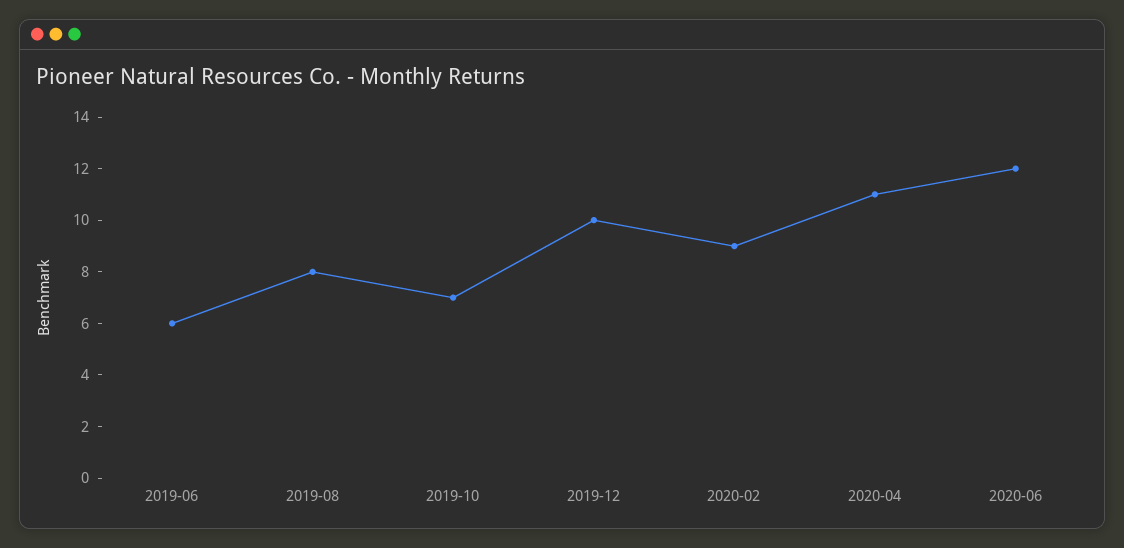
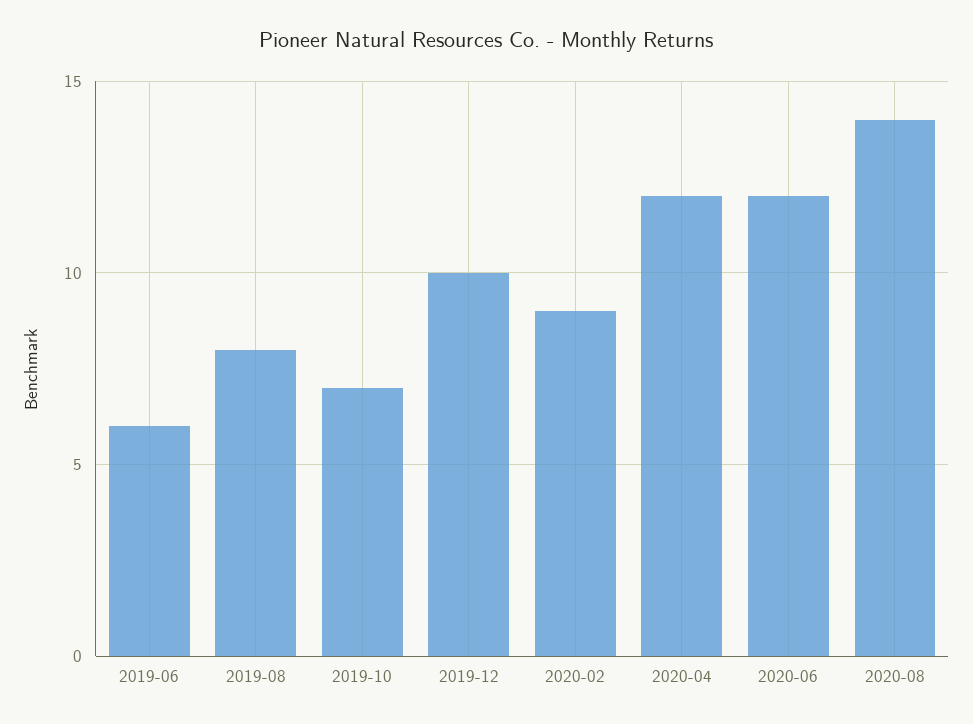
2020-04: 11 -> 12
2020-08: none -> 14

